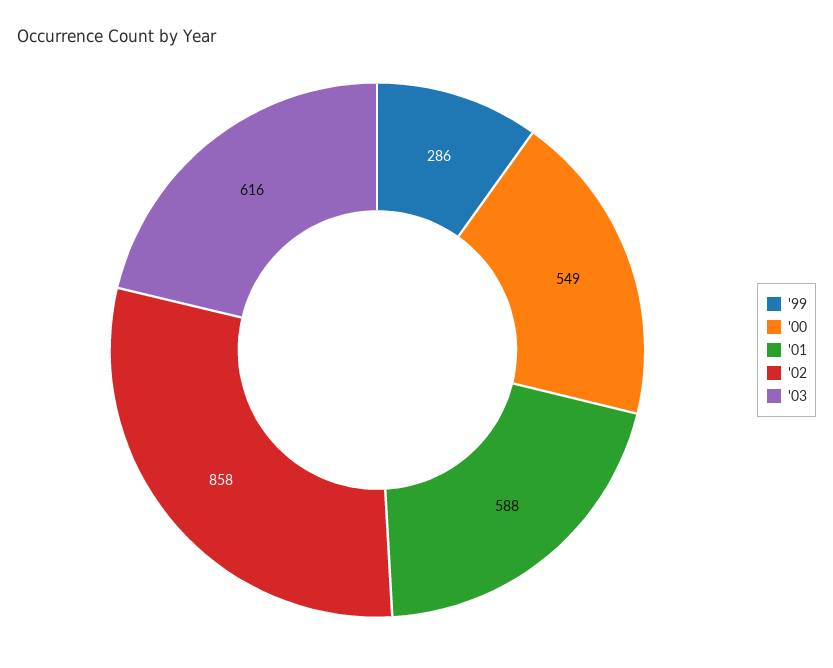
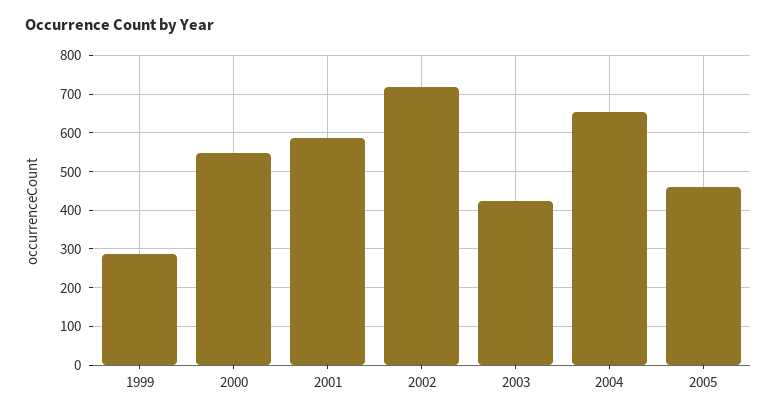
'02: 858 -> 720
'03: 616 -> 420
2004: none -> 660
2005: none -> 460

